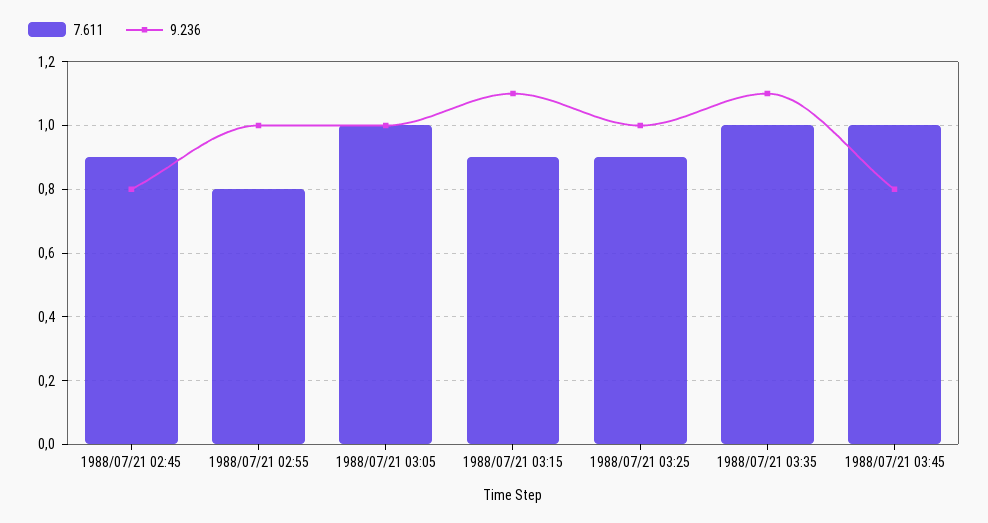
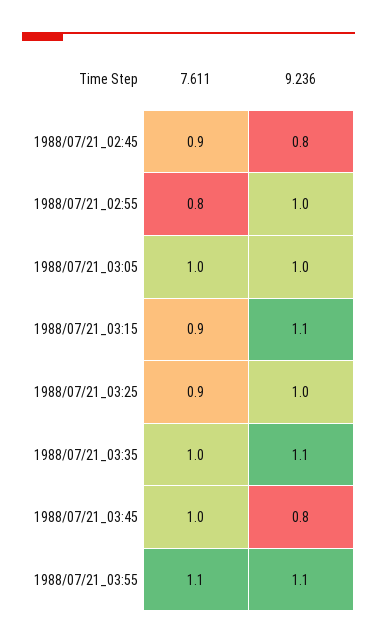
7.611, 1988/07/21_03:55: none -> 1.1
9.236, 1988/07/21_03:55: none -> 1.1

